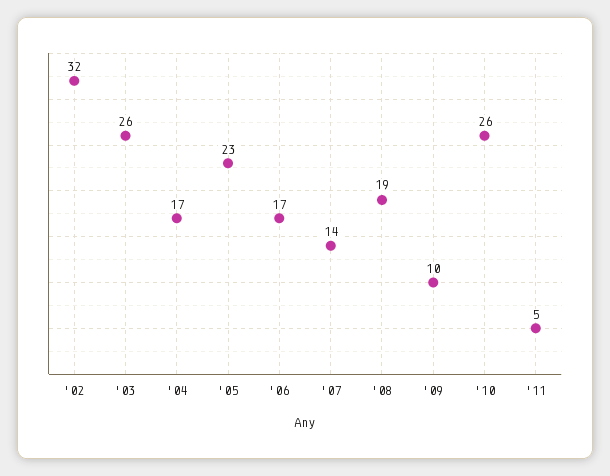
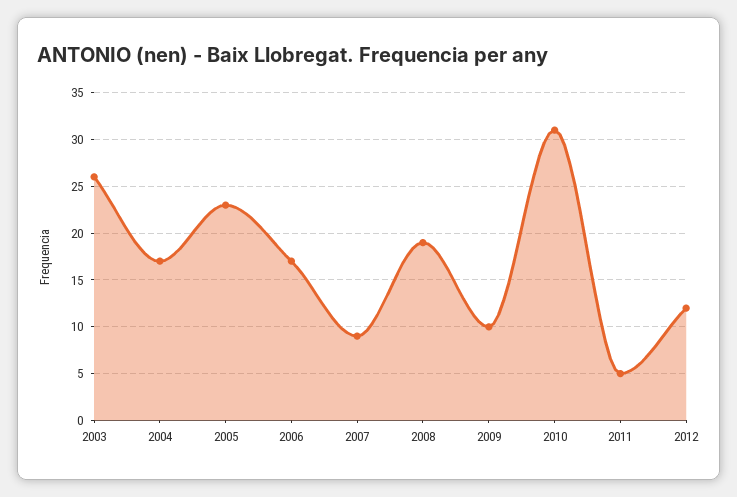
'02: 32 -> none
'07: 14 -> 9
'10: 26 -> 31
2012: none -> 12

